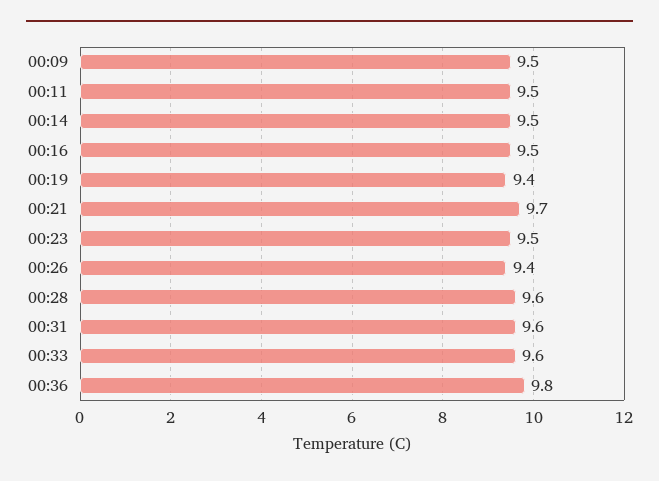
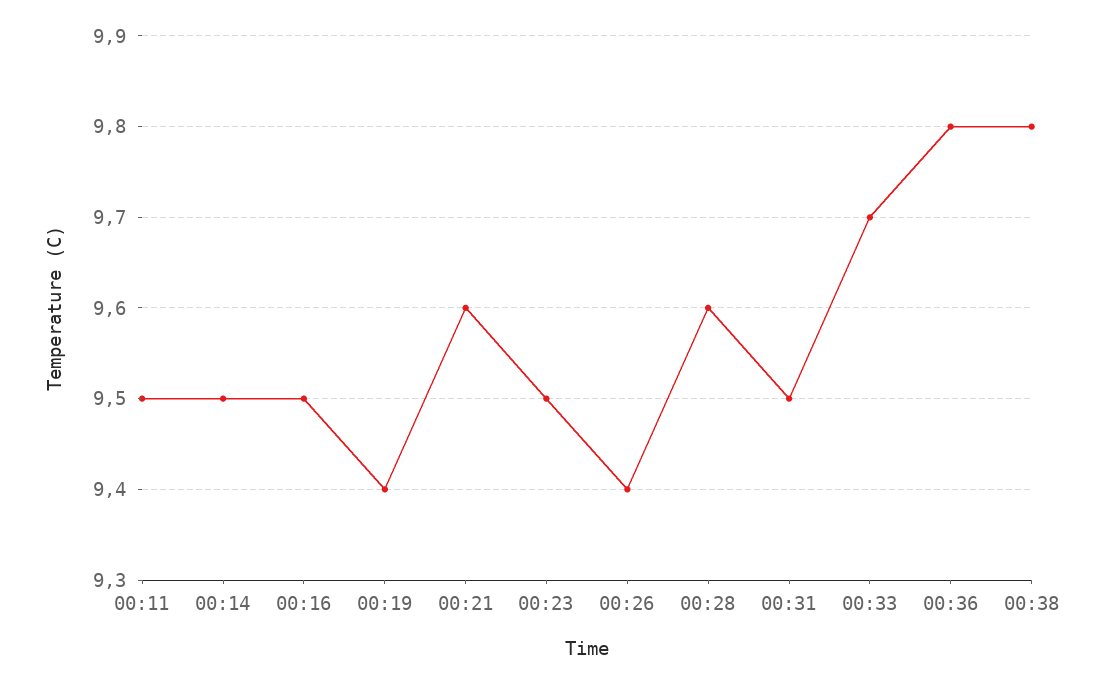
00:09: 9.5 -> none
00:21: 9.7 -> 9.6
00:31: 9.6 -> 9.5
00:33: 9.6 -> 9.7
00:38: none -> 9.8

